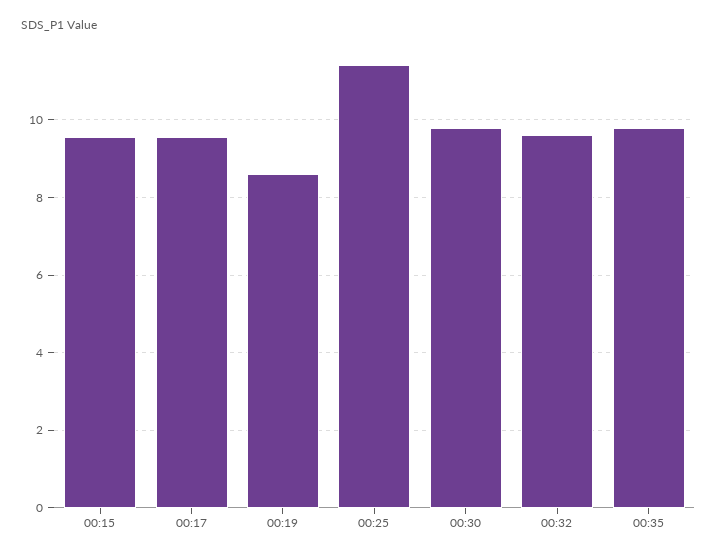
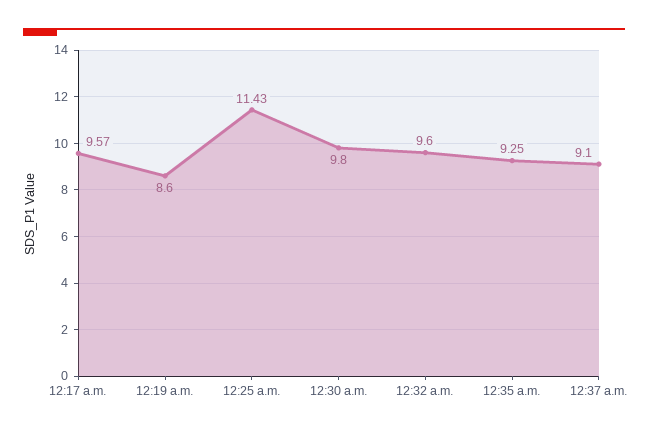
00:15: 9.6 -> none
00:35: 9.8 -> 9.25
12:37 a.m.: none -> 9.1

